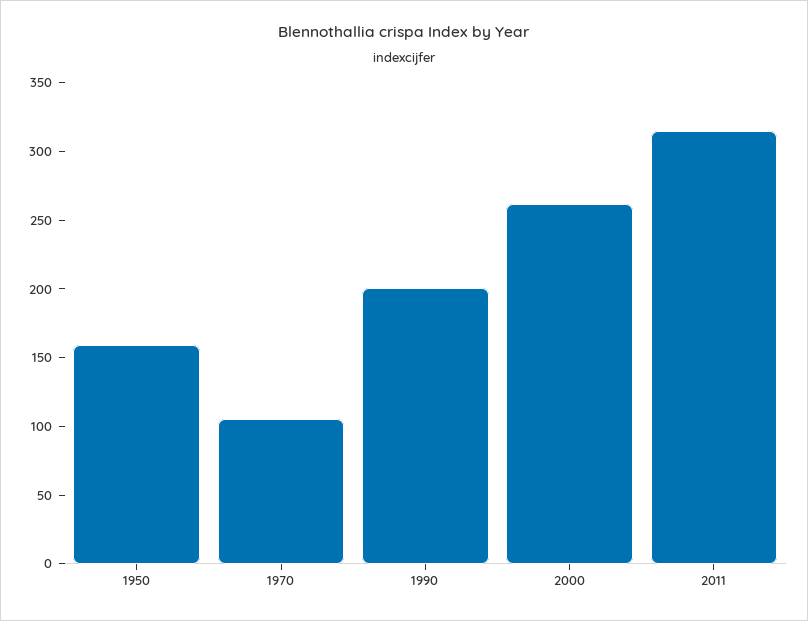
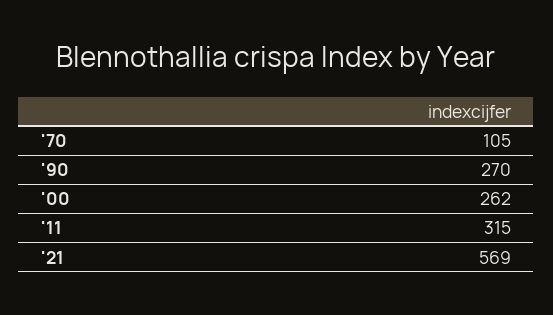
1950: 160 -> none
1990: 200 -> 270
'21: none -> 569

